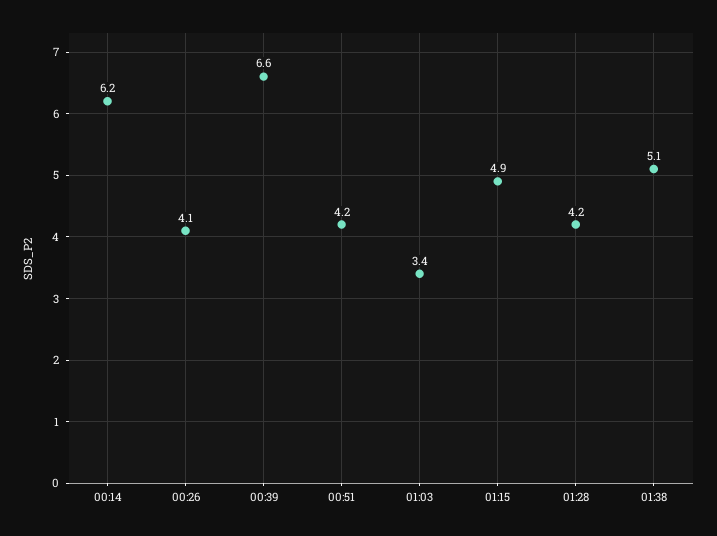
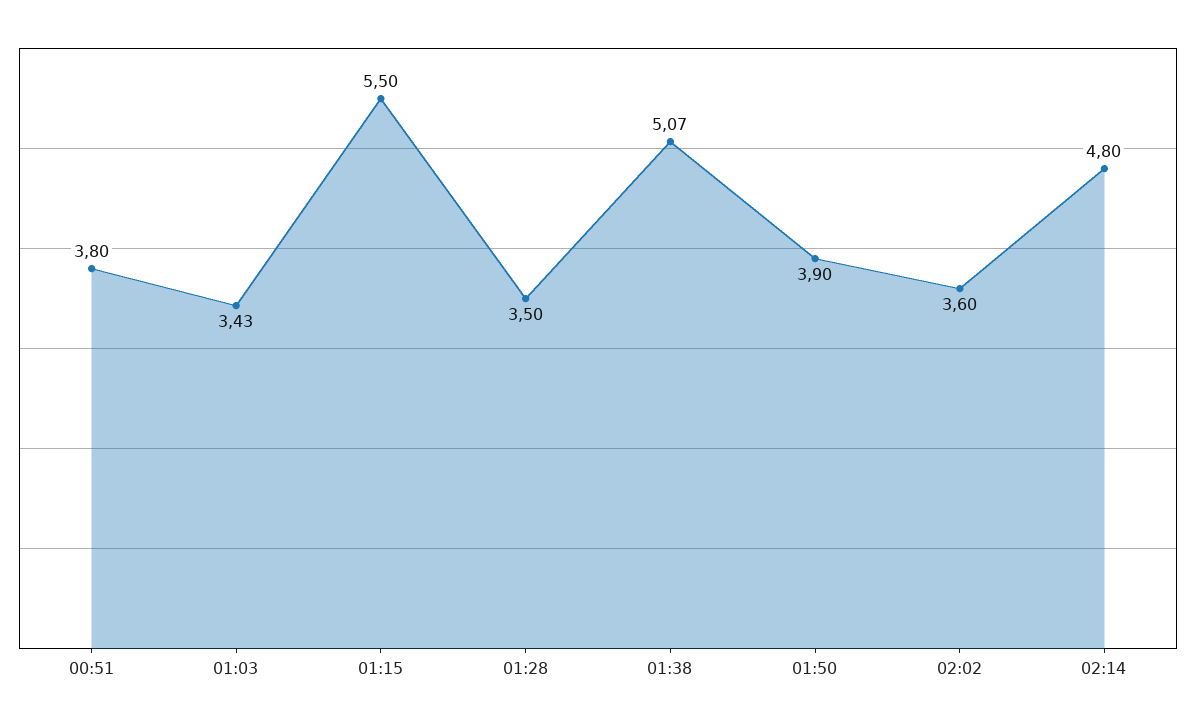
00:14: 6.2 -> none
00:26: 4.1 -> none
00:39: 6.6 -> none
00:51: 4.2 -> 3.8
01:15: 4.9 -> 5.5
01:28: 4.2 -> 3.5
01:50: none -> 3.9
02:02: none -> 3.6
02:14: none -> 4.8

